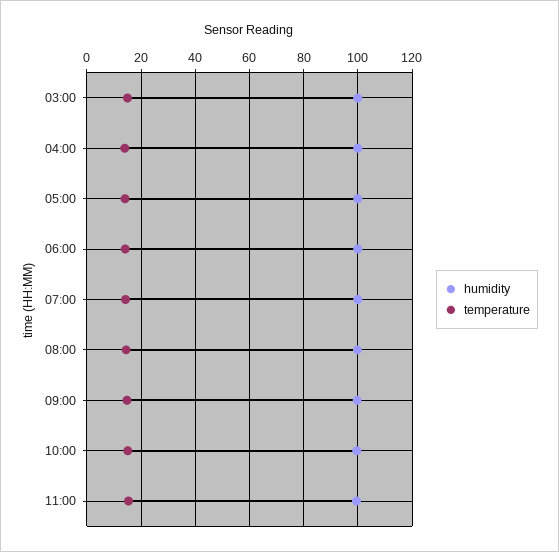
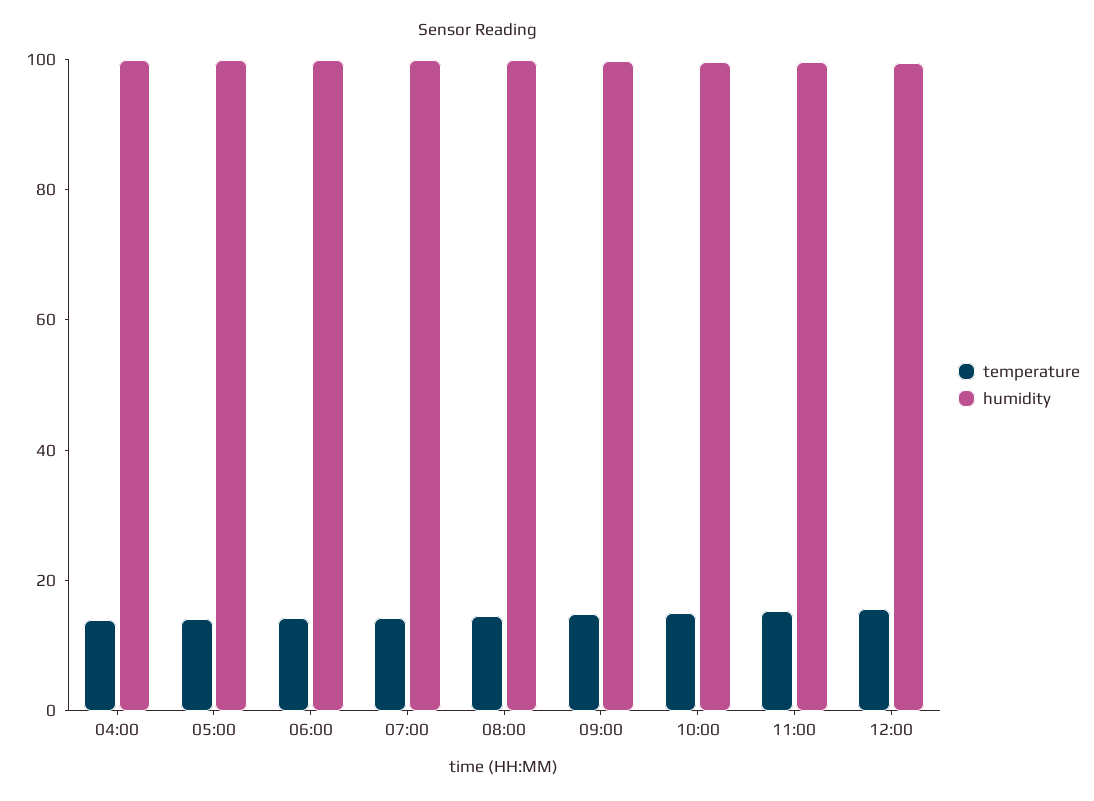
humidity, 03:00: 100 -> none
temperature, 03:00: 15 -> none
temperature, 12:00: none -> 15
humidity, 12:00: none -> 100

